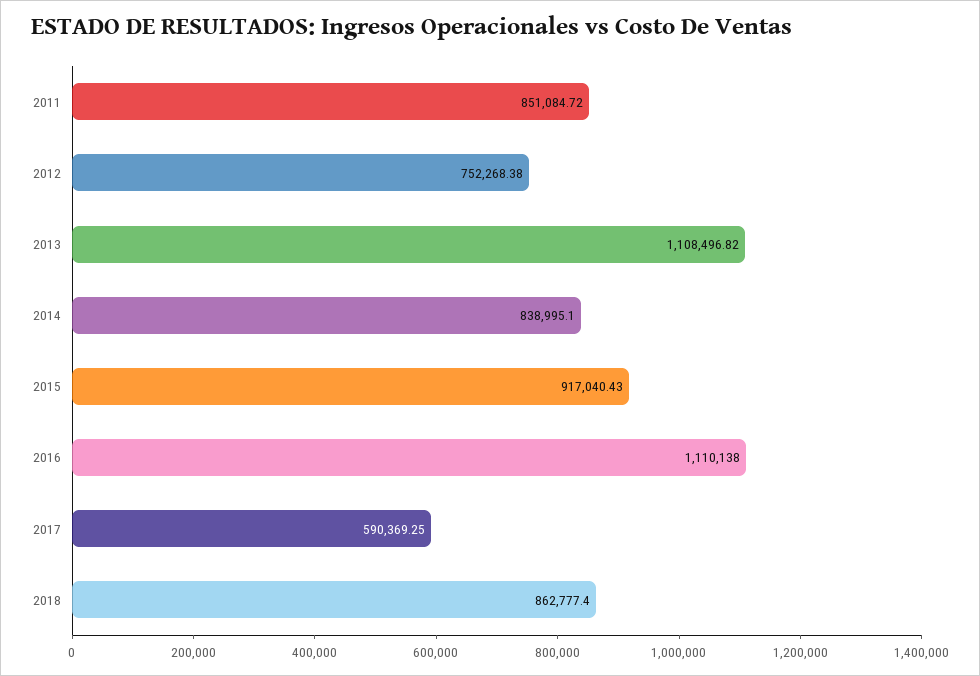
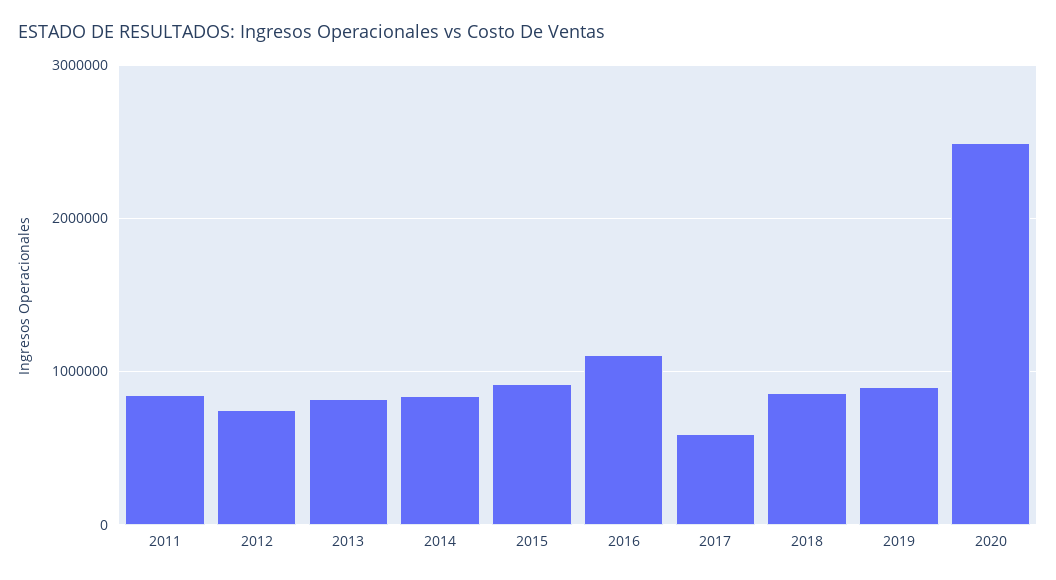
2013: 1108496.82 -> 800000
2019: none -> 900000
2020: none -> 2500000

